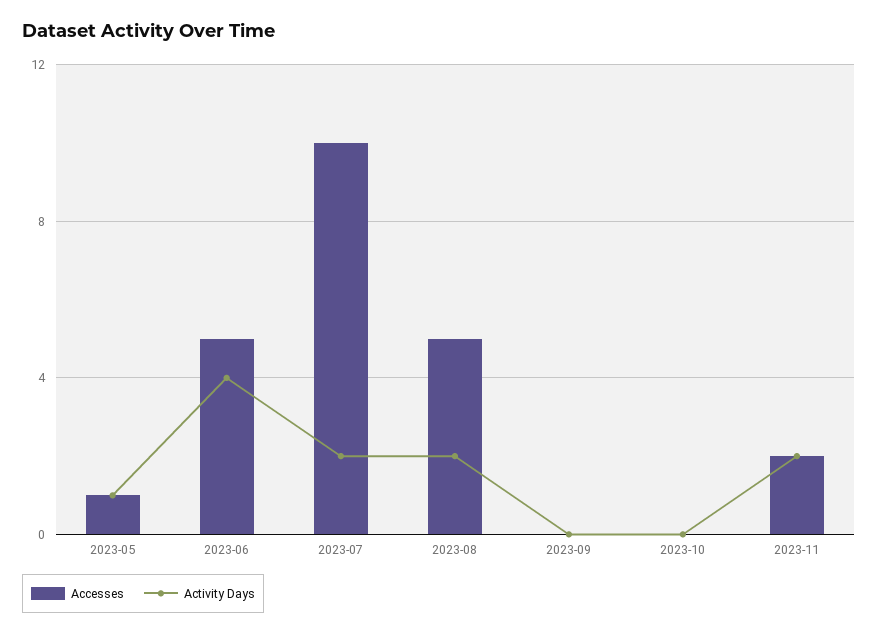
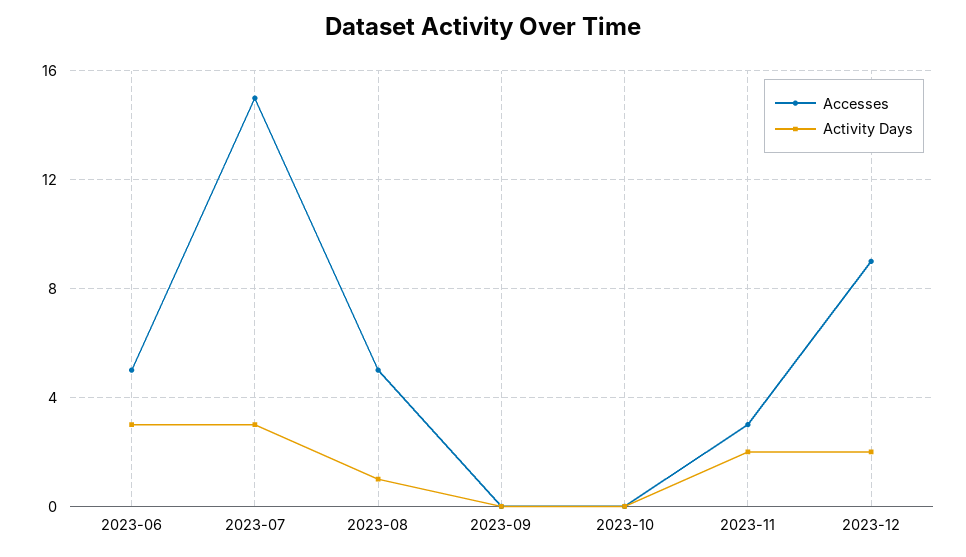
Accesses, 2023-05: 1 -> none
Activity Days, 2023-05: 1 -> none
Activity Days, 2023-06: 4 -> 3
Accesses, 2023-07: 10 -> 15
Activity Days, 2023-07: 2 -> 3
Activity Days, 2023-08: 2 -> 1
Accesses, 2023-11: 2 -> 3
Accesses, 2023-12: none -> 9
Activity Days, 2023-12: none -> 2

